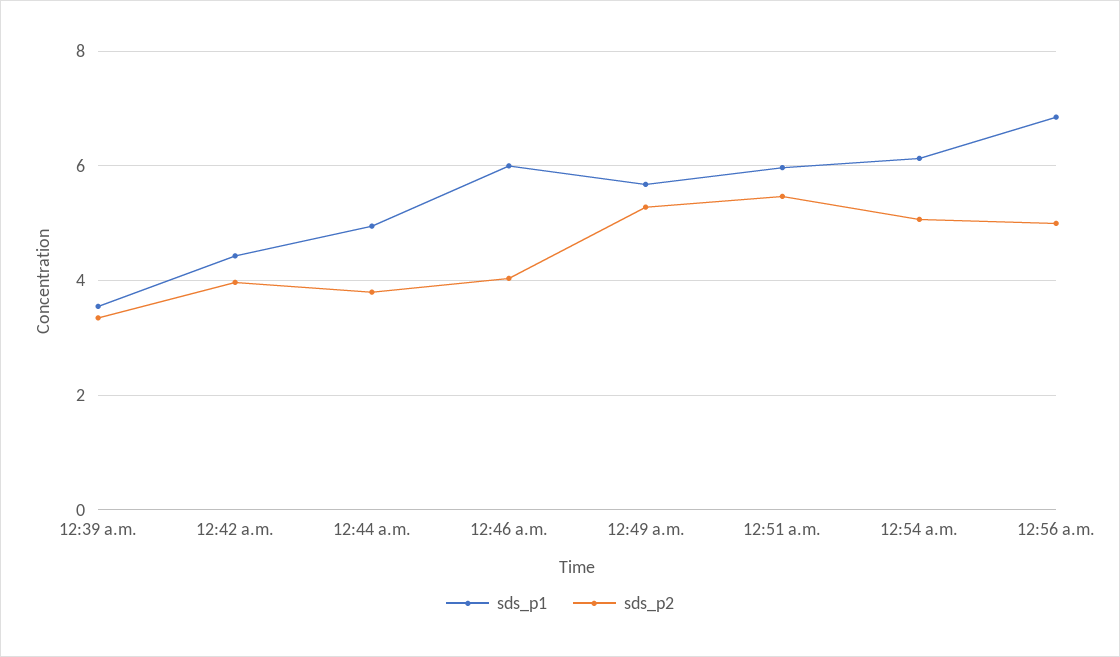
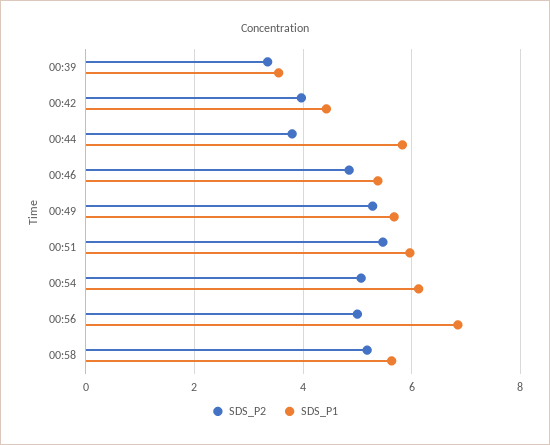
sds_p1, 12:44 a.m.: 5 -> 5.8
sds_p1, 12:46 a.m.: 6 -> 5.4
sds_p2, 12:46 a.m.: 4 -> 4.8
sds_p2, 00:58: none -> 5.2
sds_p1, 00:58: none -> 5.6

